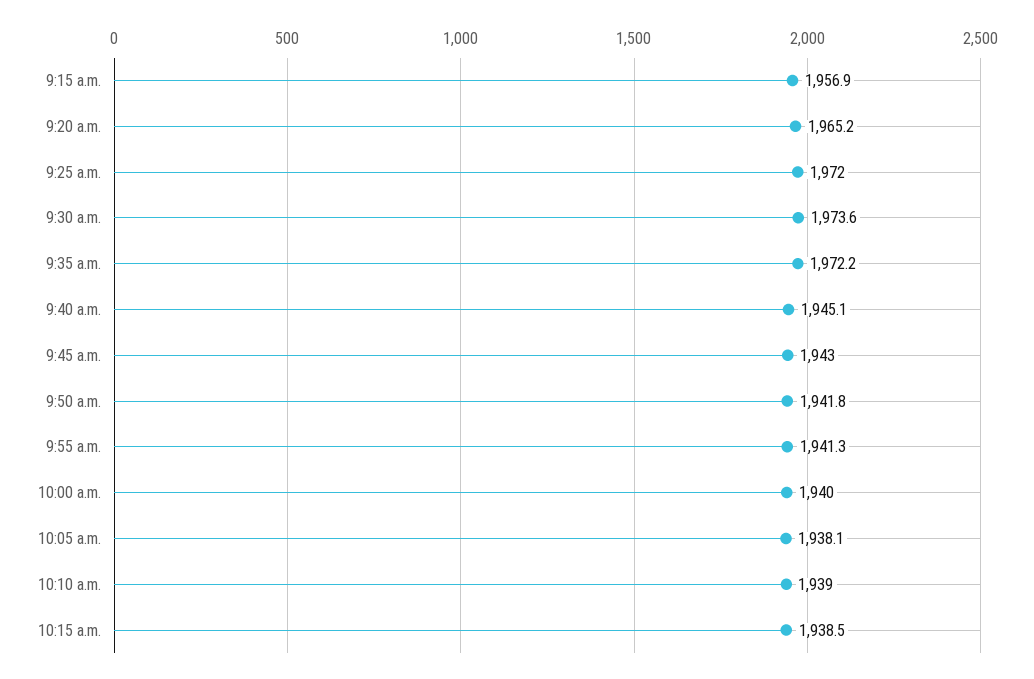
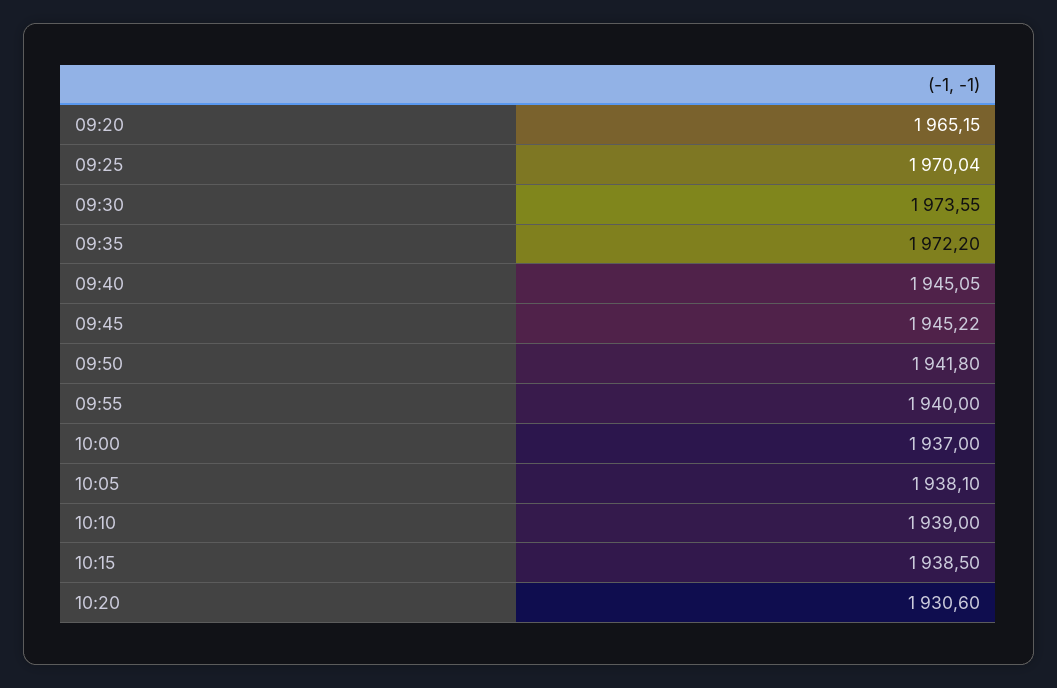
9:15 a.m.: 1956.9 -> none
9:25 a.m.: 1972 -> 1970.04
9:45 a.m.: 1943 -> 1945.22
9:55 a.m.: 1941.3 -> 1940
10:00 a.m.: 1940 -> 1937
10:20: none -> 1930.6

